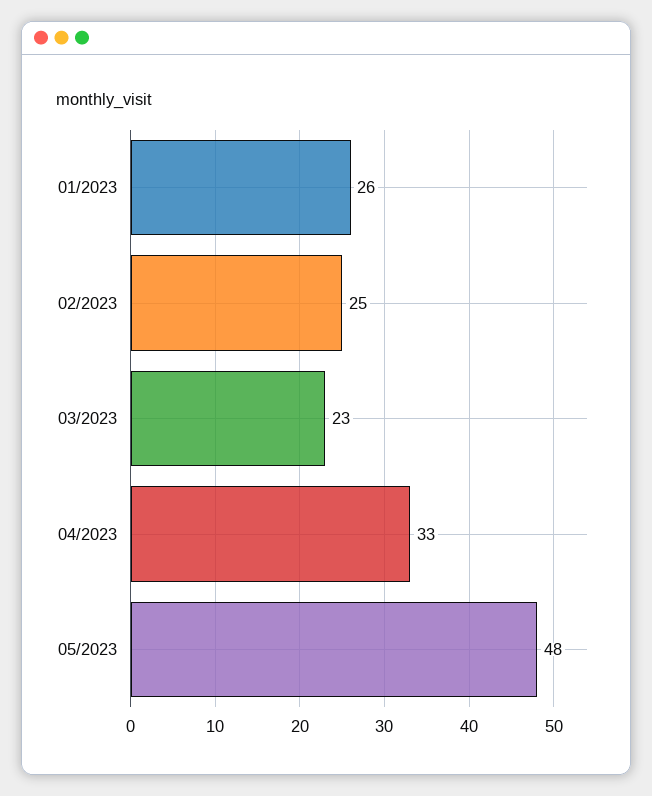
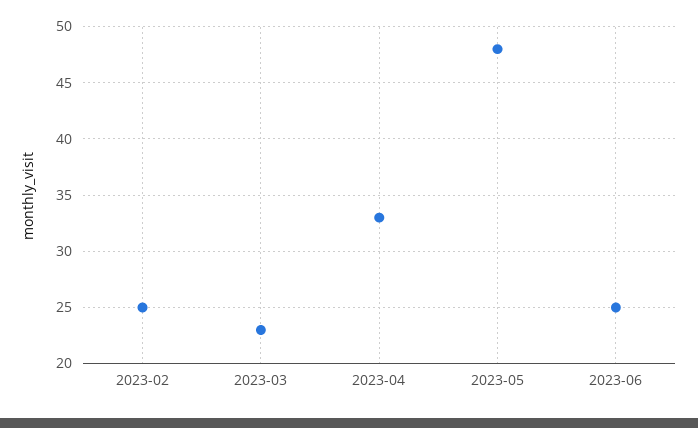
01/2023: 26 -> none
2023-06: none -> 25

